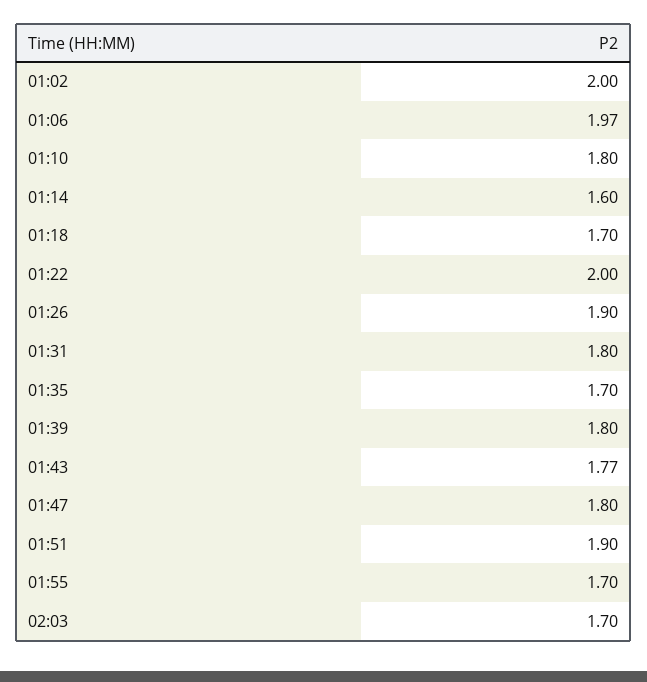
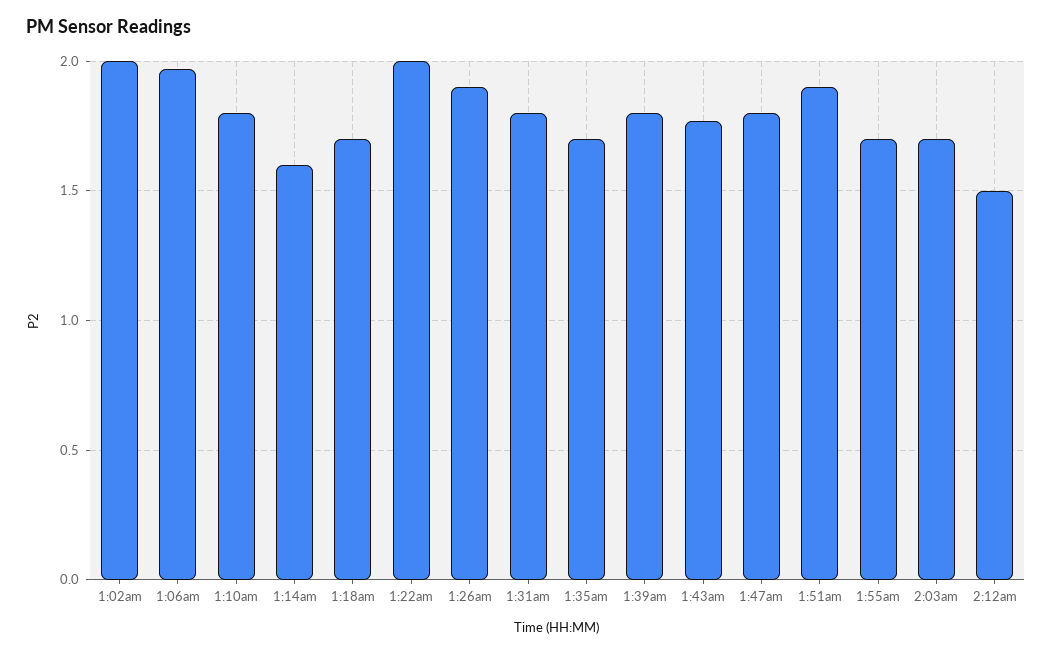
2:12am: none -> 1.5

